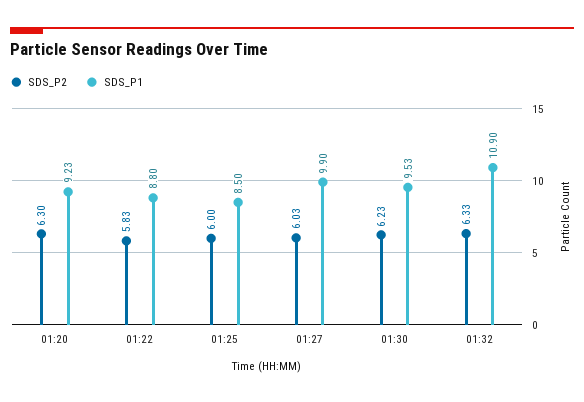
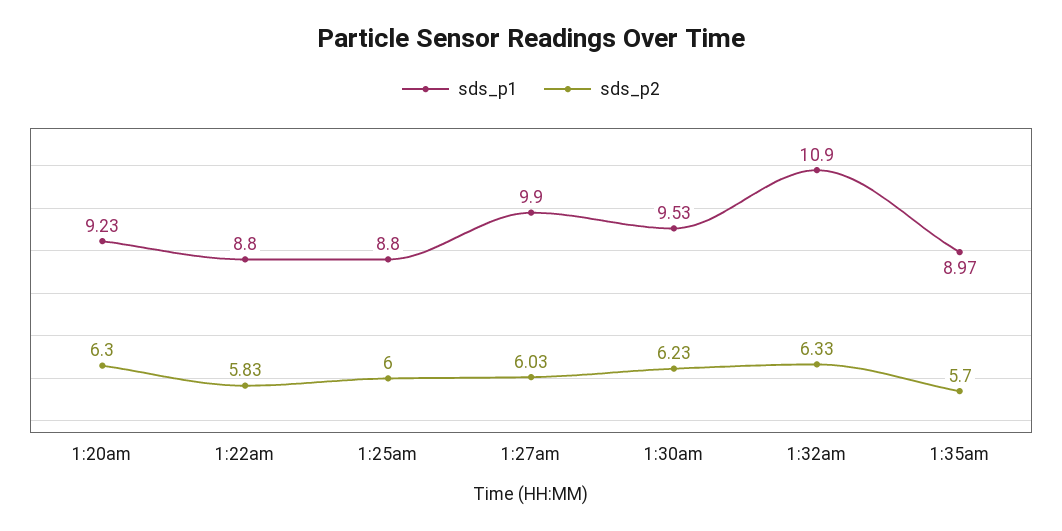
SDS_P1, 01:25: 8.5 -> 8.8
SDS_P1, 1:35am: none -> 8.97
SDS_P2, 1:35am: none -> 5.7

